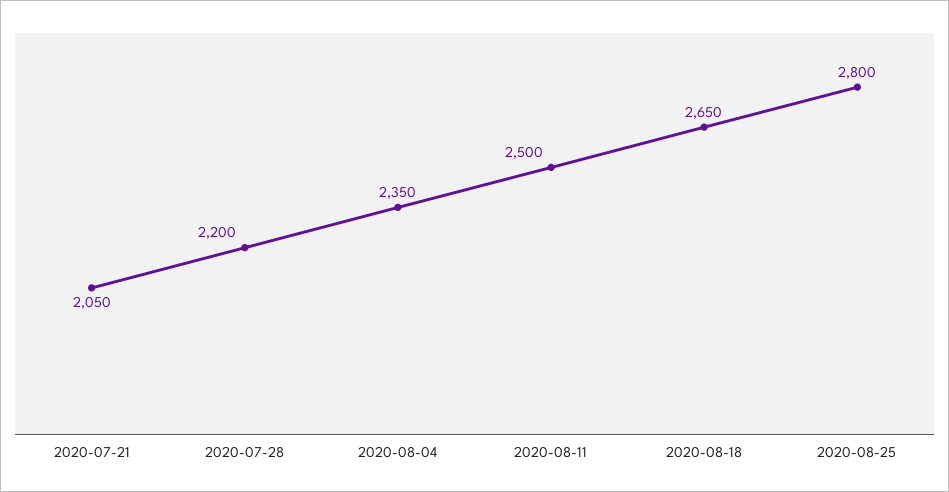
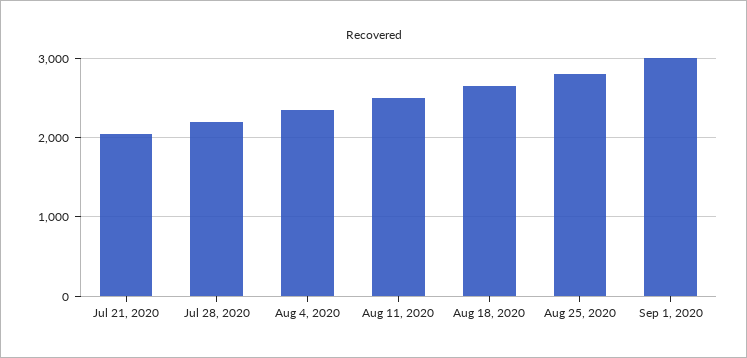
Sep 1, 2020: none -> 3000

